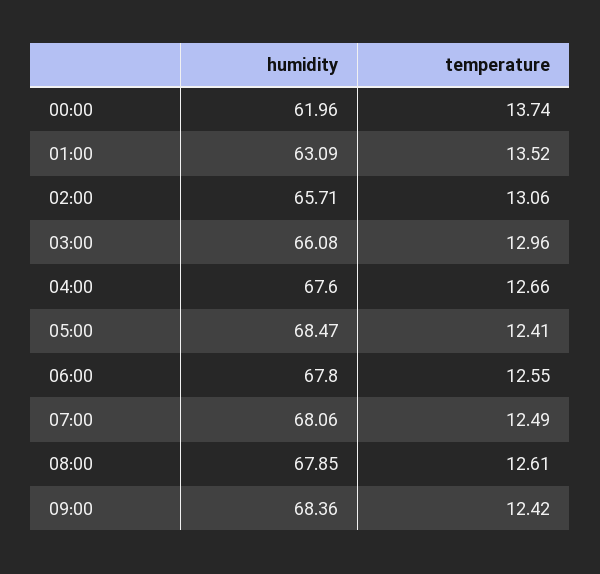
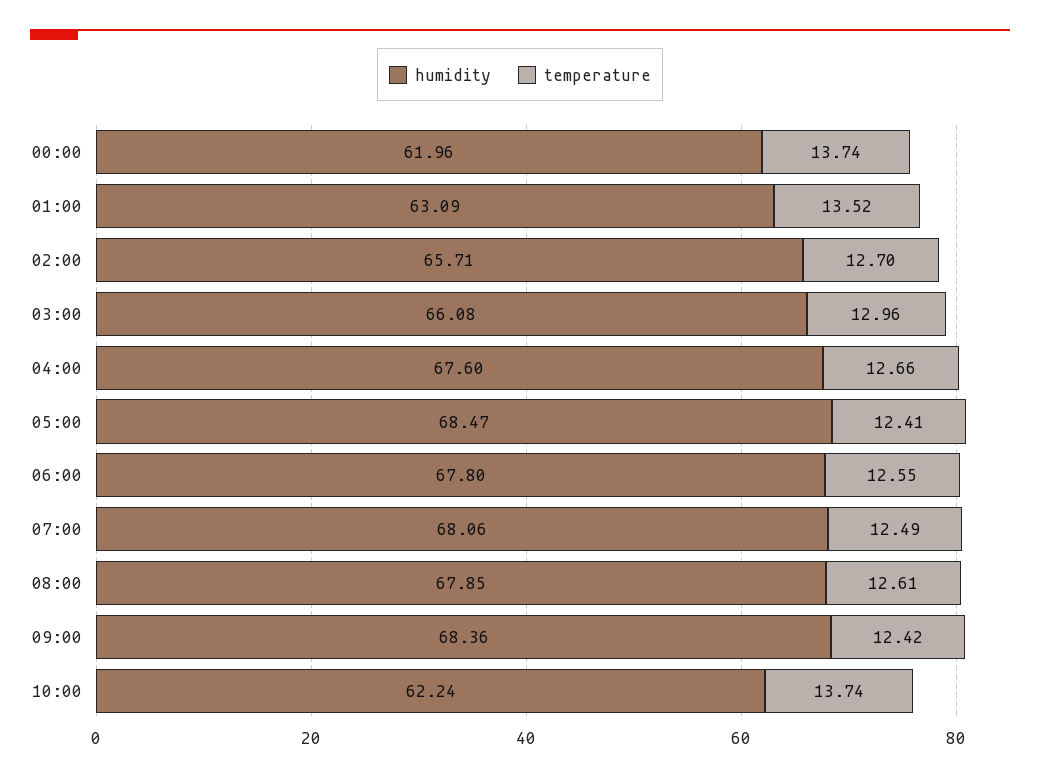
temperature, 02:00: 13.06 -> 12.7
humidity, 10:00: none -> 62.24
temperature, 10:00: none -> 13.74

